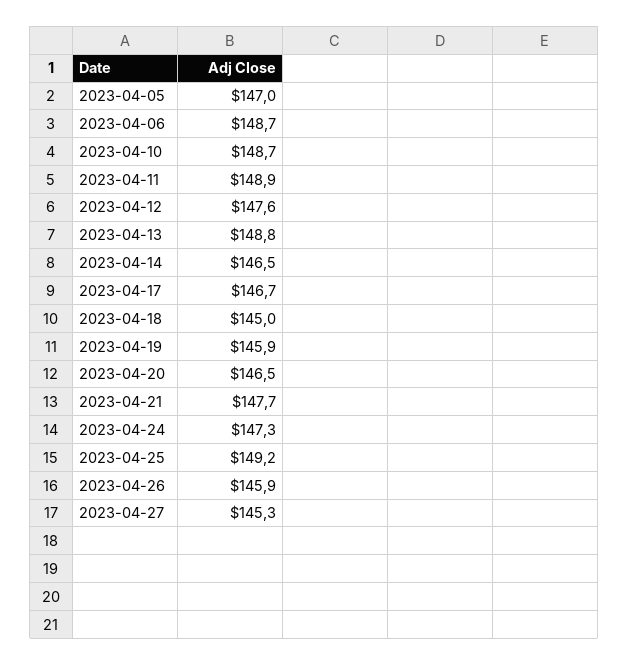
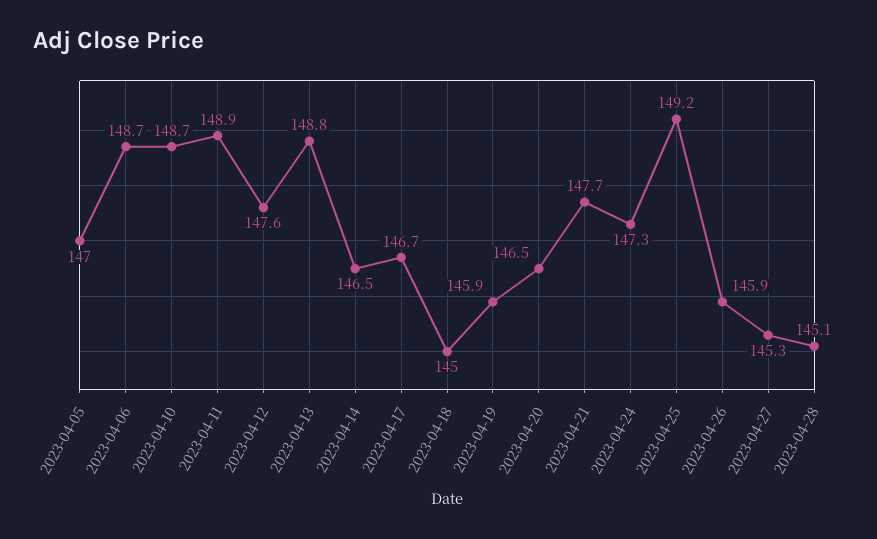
2023-04-28: none -> 145.1

